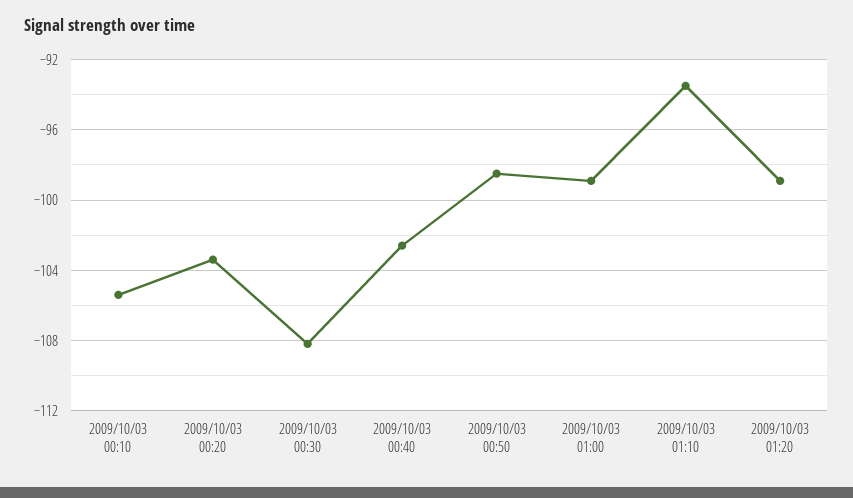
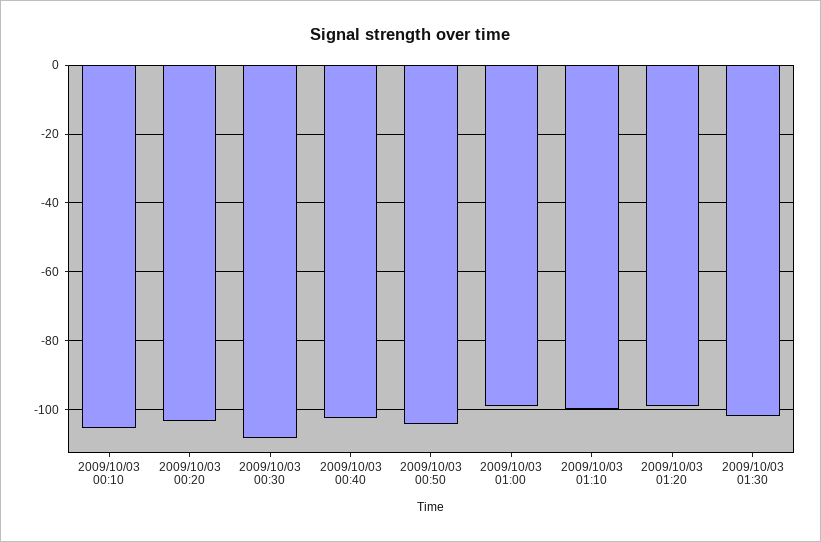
2009/10/03 00:50: -98.5 -> -104
2009/10/03 01:10: -93.5 -> -100
2009/10/03 01:30: none -> -102

